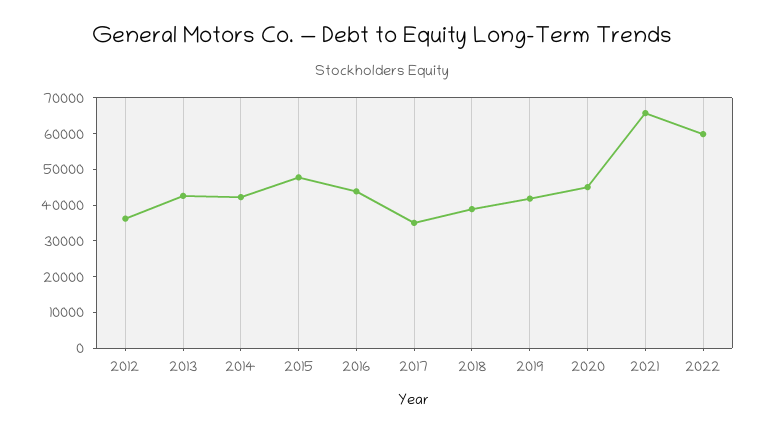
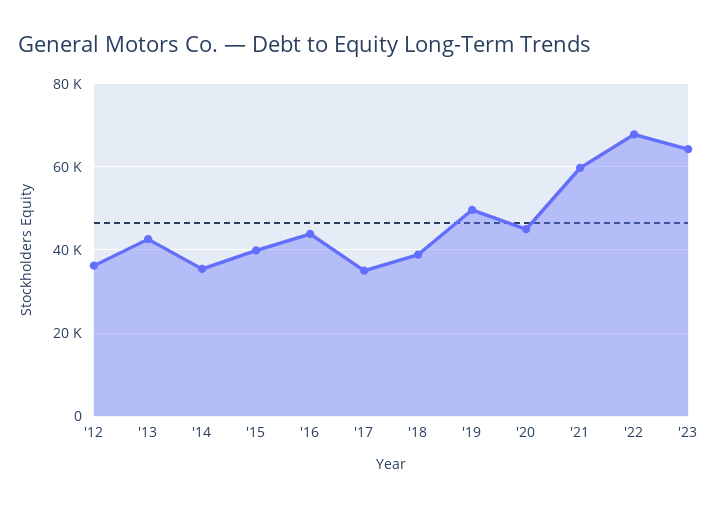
2014: 42500 -> 36000
2015: 47500 -> 40000
2019: 42500 -> 50000
2021: 65000 -> 60000
2022: 60000 -> 68000
'23: none -> 64000

